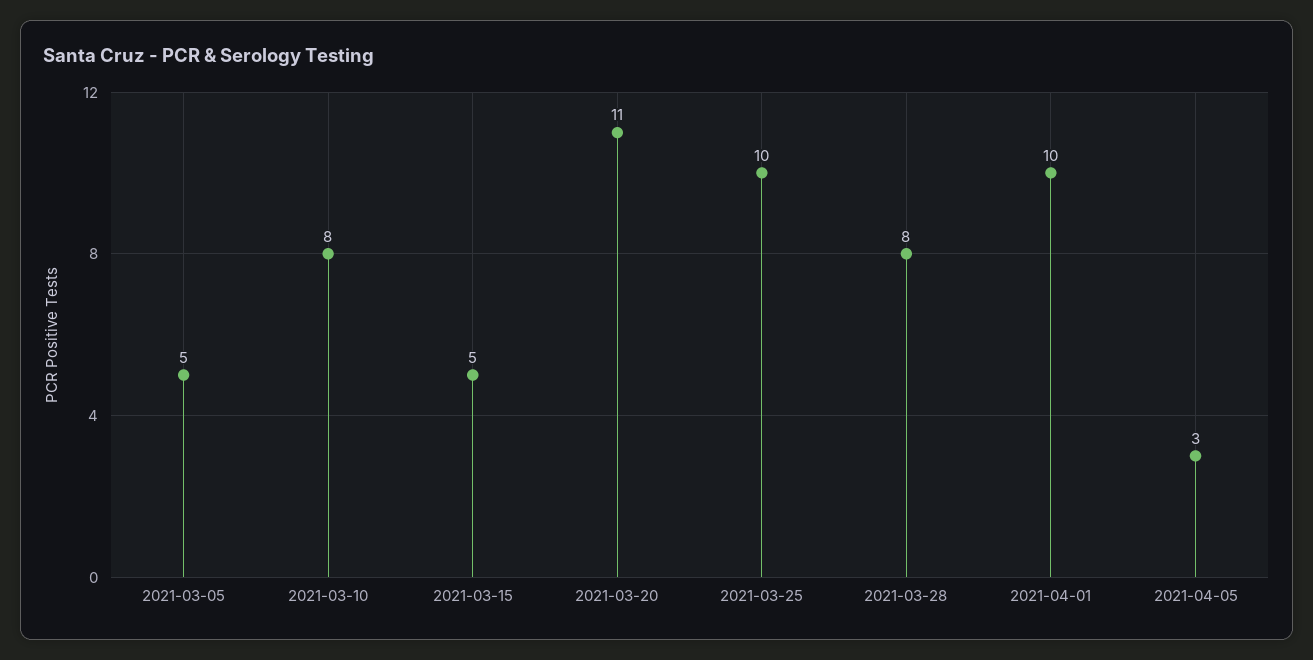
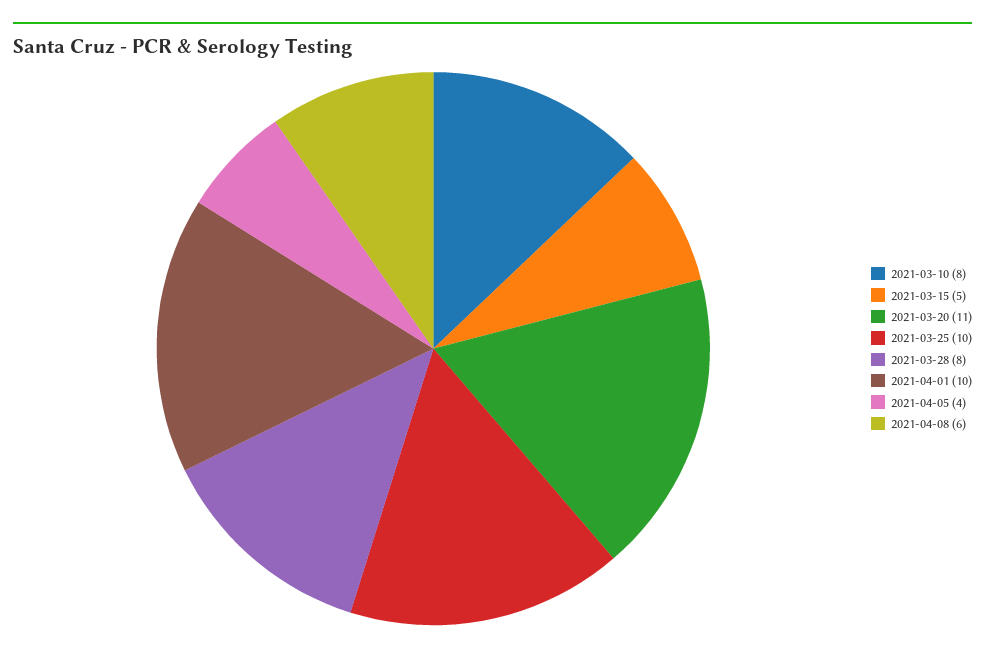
2021-03-05: 5 -> none
2021-04-05: 3 -> 4
2021-04-08: none -> 6

